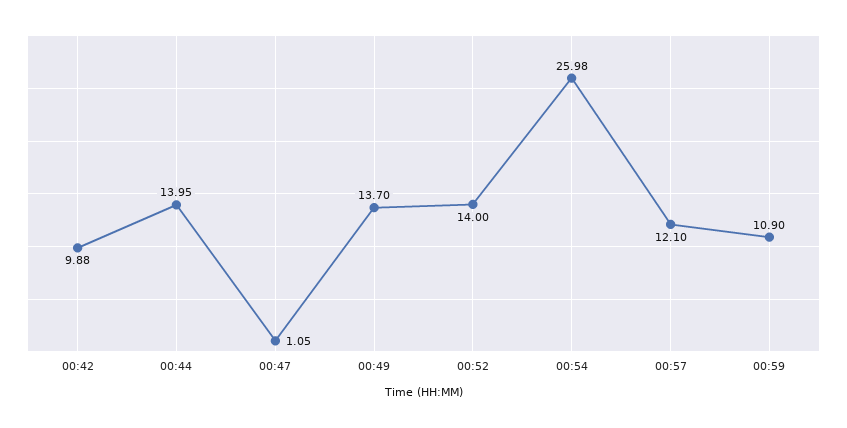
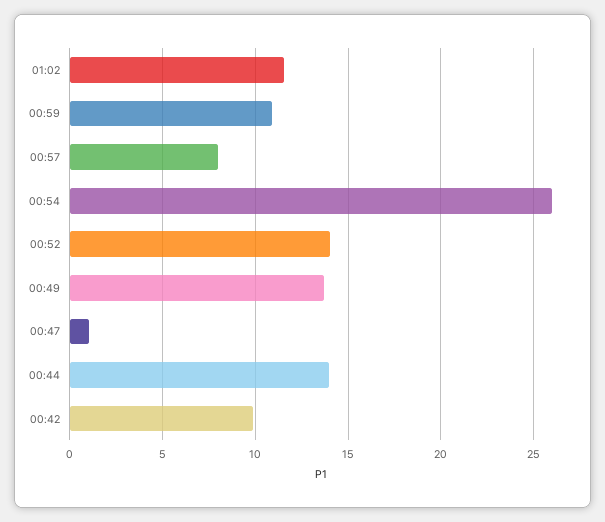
00:57: 12.1 -> 8
01:02: none -> 11.5

